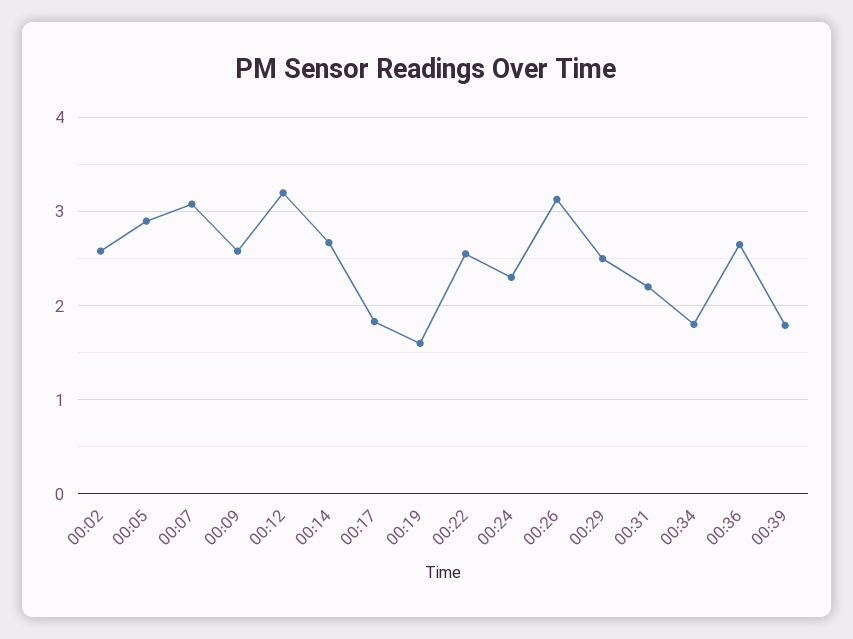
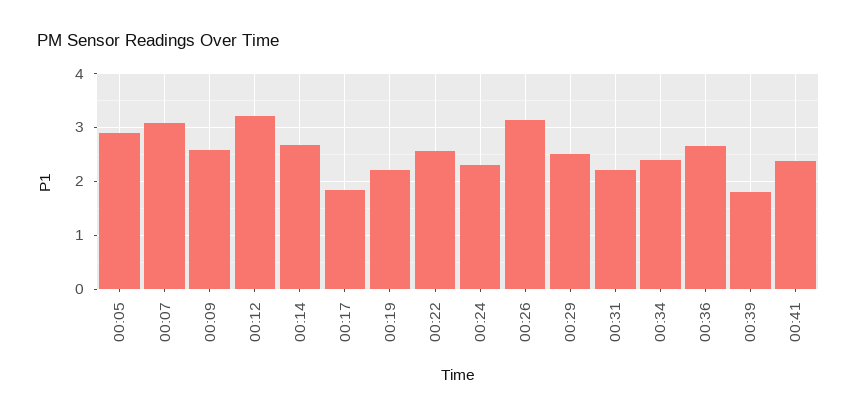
00:02: 2.6 -> none
00:19: 1.6 -> 2.2
00:34: 1.8 -> 2.4
00:41: none -> 2.4

